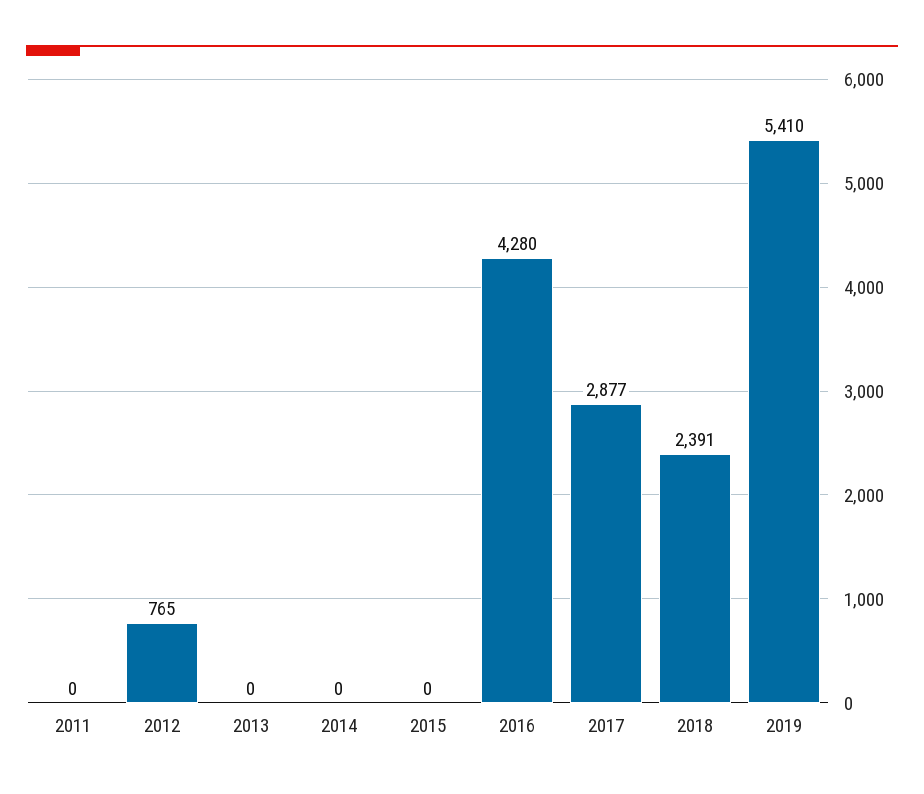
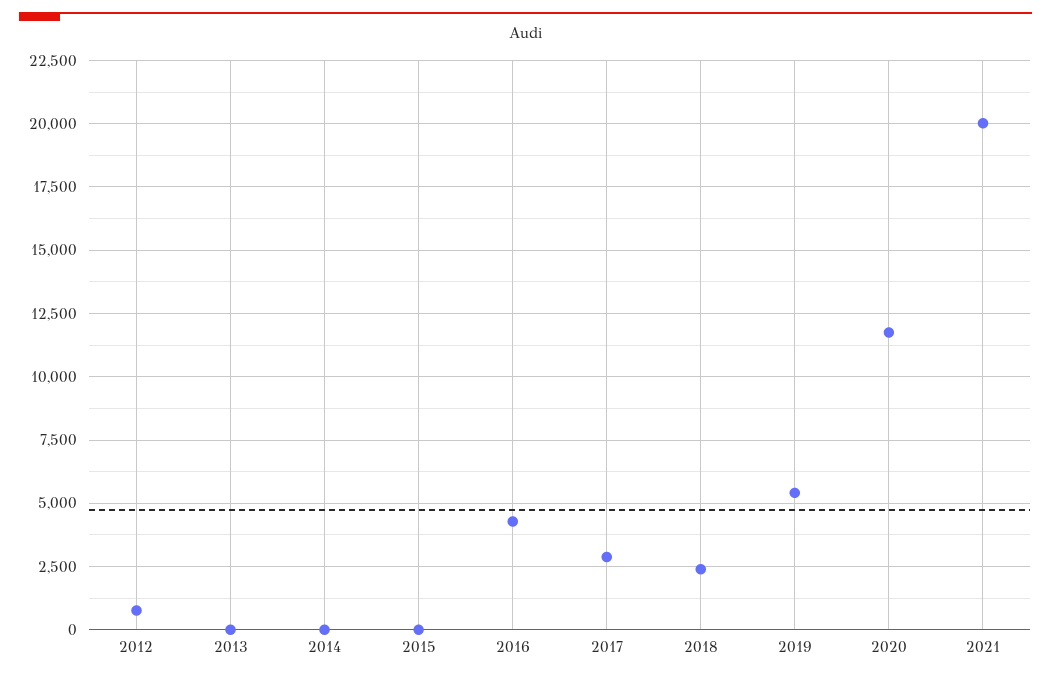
2011: 0 -> none
2020: none -> 11750
2021: none -> 20000

